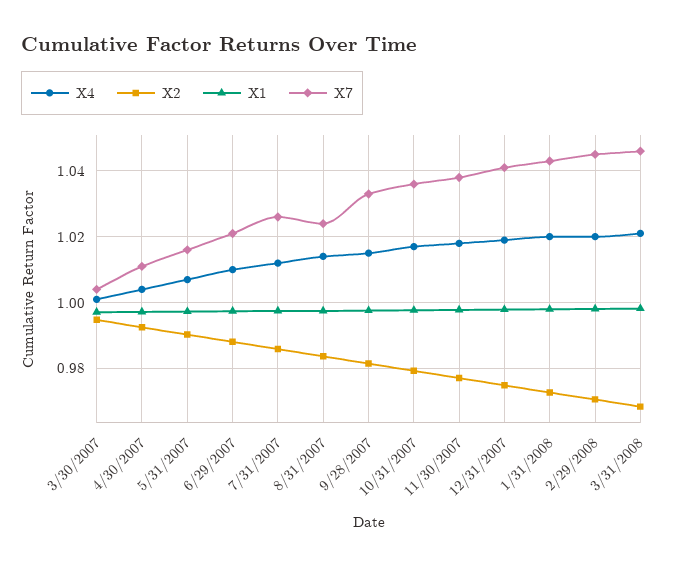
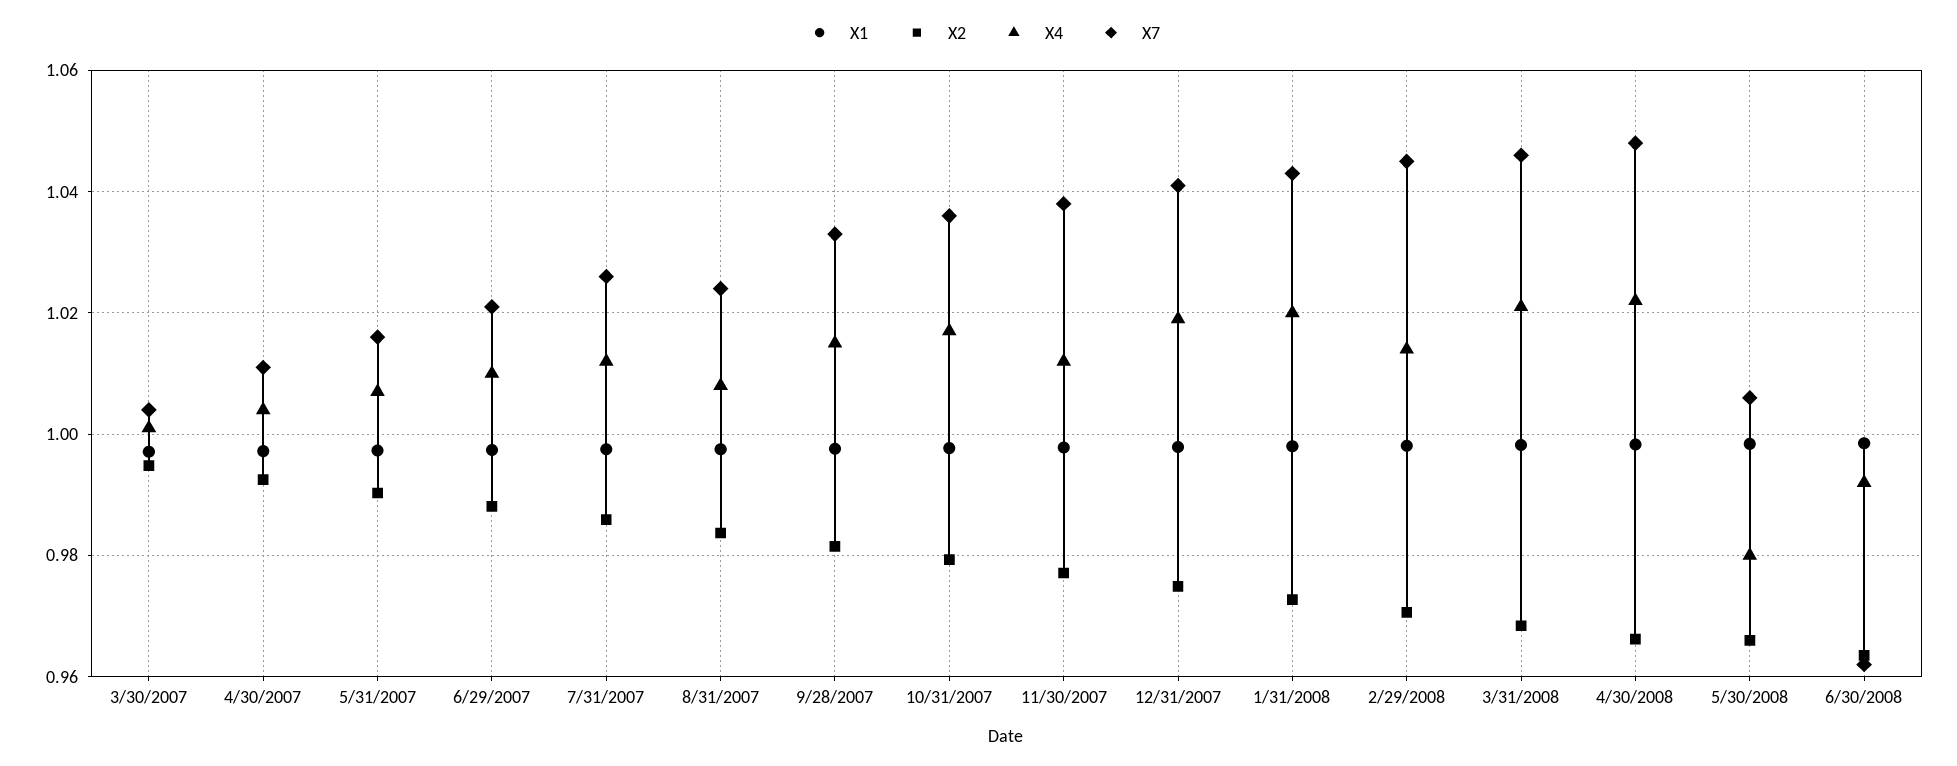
X4, 8/31/2007: 1.014 -> 1.008
X4, 11/30/2007: 1.018 -> 1.012
X4, 2/29/2008: 1.02 -> 1.014
X1, 4/30/2008: none -> 0.998
X2, 4/30/2008: none -> 0.966
X4, 4/30/2008: none -> 1.022
X7, 4/30/2008: none -> 1.048
X1, 5/30/2008: none -> 0.998
X2, 5/30/2008: none -> 0.966
X4, 5/30/2008: none -> 0.98
X7, 5/30/2008: none -> 1.006
X1, 6/30/2008: none -> 0.998
X2, 6/30/2008: none -> 0.964
X4, 6/30/2008: none -> 0.992
X7, 6/30/2008: none -> 0.962

